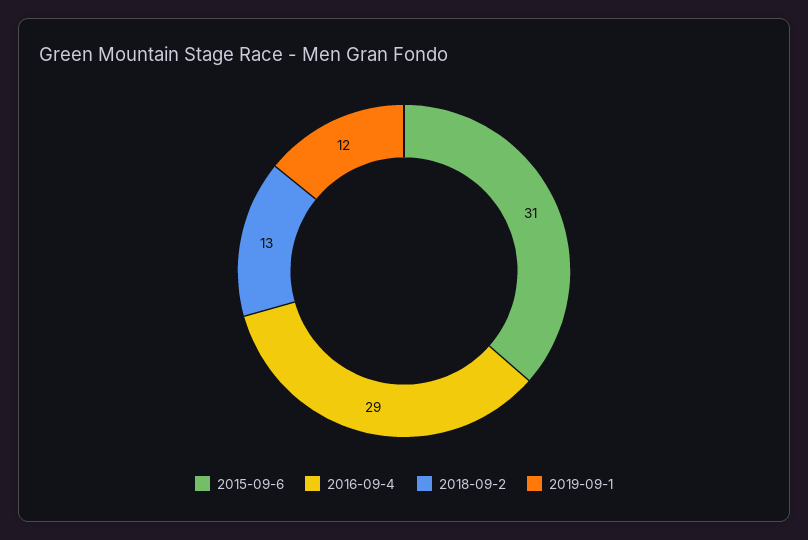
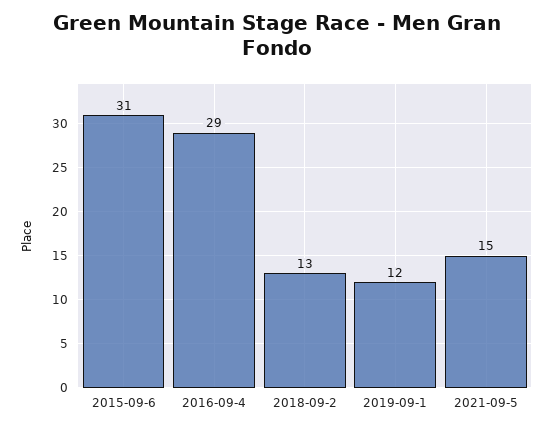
2021-09-5: none -> 15

